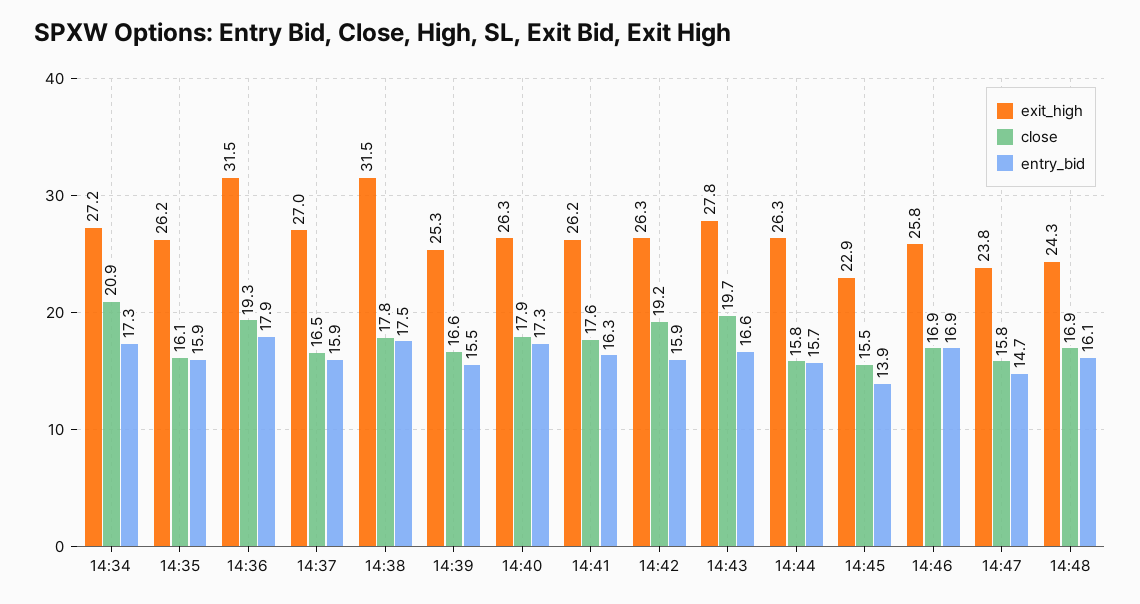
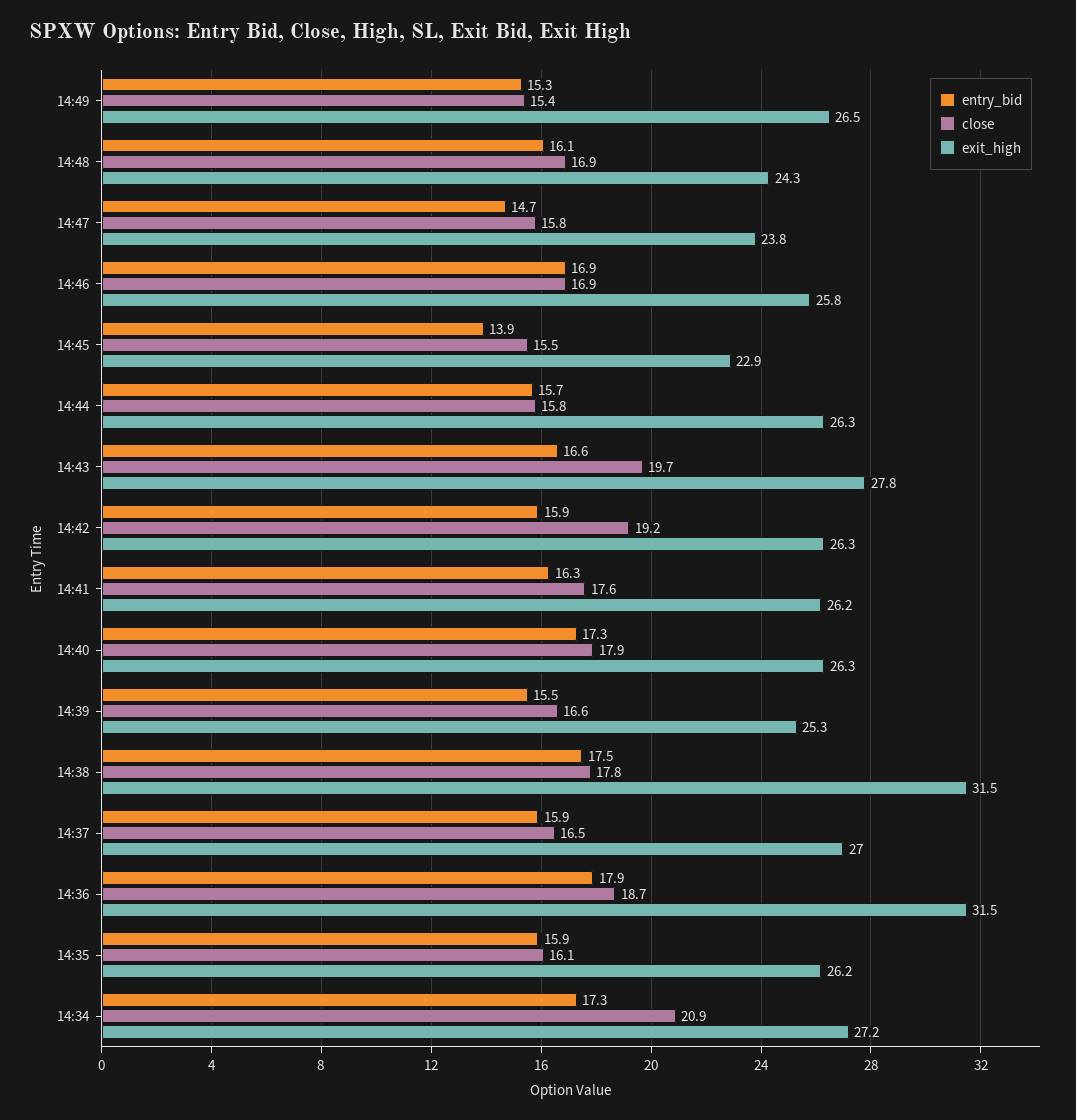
close, 14:36: 19.3 -> 18.7
entry_bid, 14:49: none -> 15.3
close, 14:49: none -> 15.4
exit_high, 14:49: none -> 26.5

